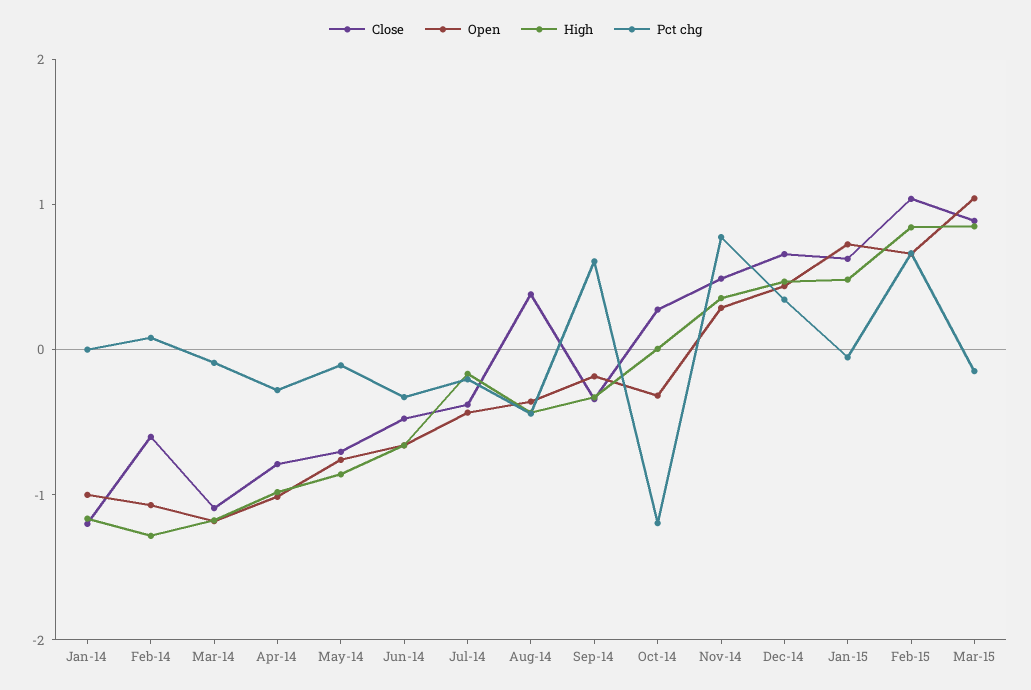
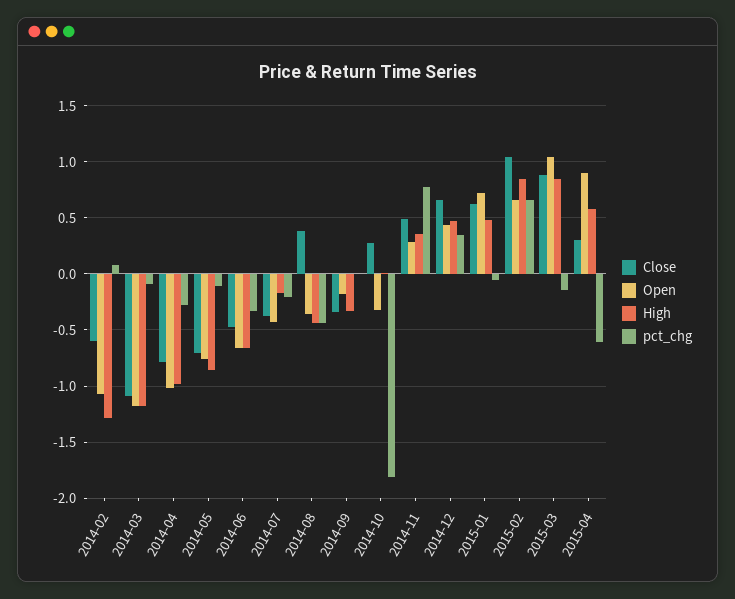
Close, Jan-14: -1.2 -> none
Open, Jan-14: -1 -> none
High, Jan-14: -1.2 -> none
Pct chg, Jan-14: 0 -> none
Pct chg, Sep-14: 0.6 -> 0
Pct chg, Oct-14: -1.2 -> -1.8
Close, 2015-04: none -> 0.3
Open, 2015-04: none -> 0.9
High, 2015-04: none -> 0.6
Pct chg, 2015-04: none -> -0.6

